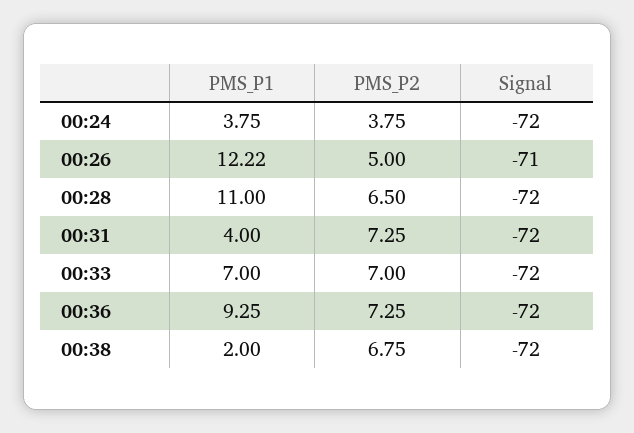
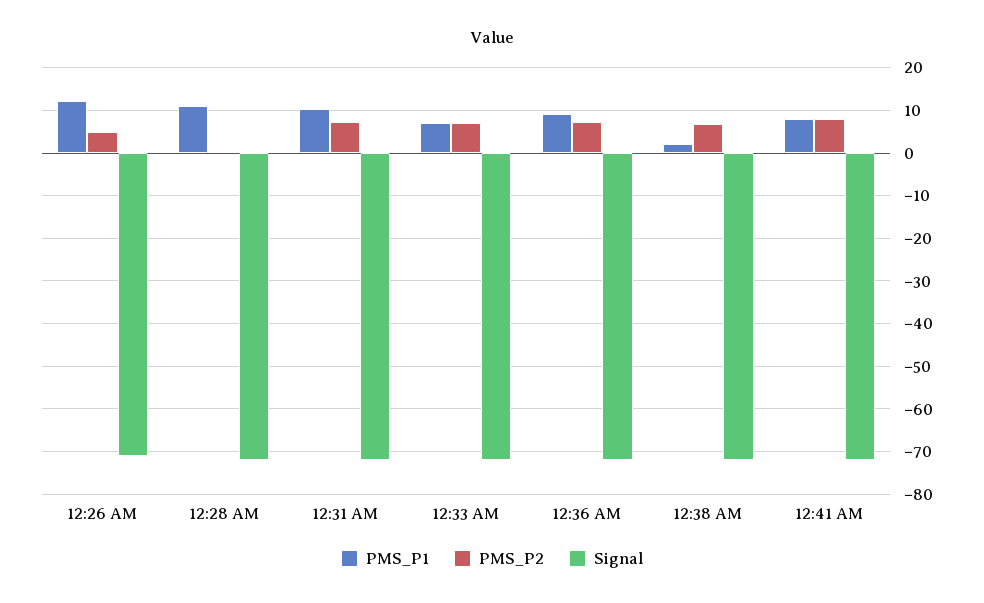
PMS_P1, 00:24: 3.75 -> none
PMS_P2, 00:24: 3.75 -> none
Signal, 00:24: -72 -> none
PMS_P2, 00:28: 6.5 -> 0
PMS_P1, 00:31: 4 -> 10
PMS_P1, 12:41 AM: none -> 8
PMS_P2, 12:41 AM: none -> 8
Signal, 12:41 AM: none -> -72

